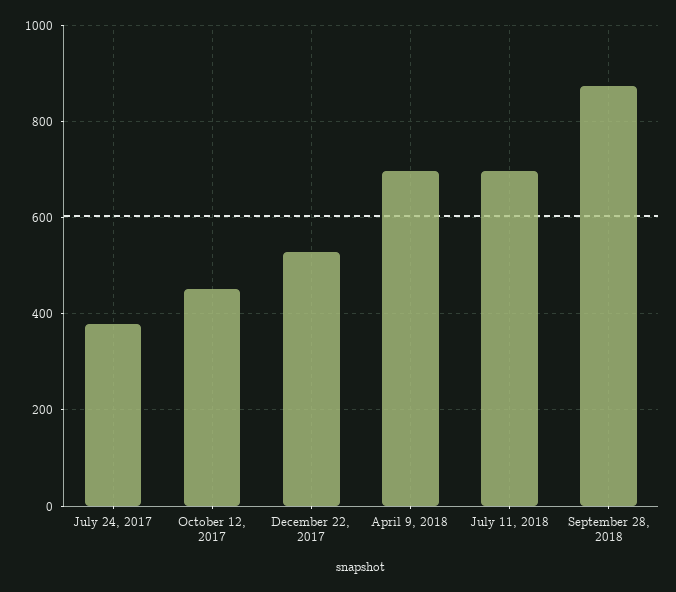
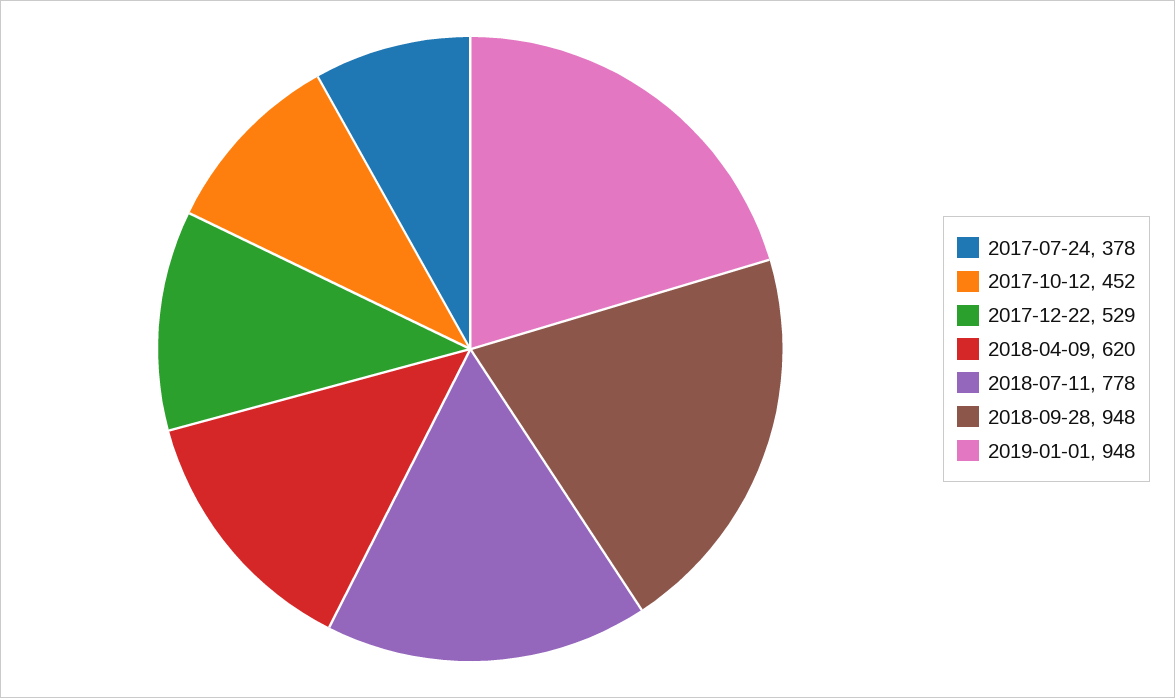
April 9, 2018: 700 -> 620
July 11, 2018: 700 -> 778
September 28, 2018: 880 -> 948
2019-01-01: none -> 948

